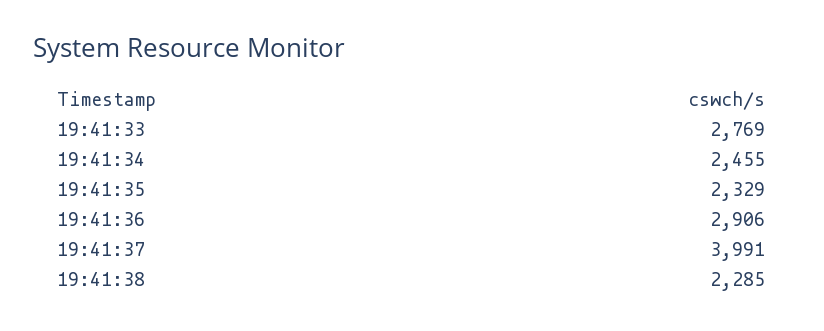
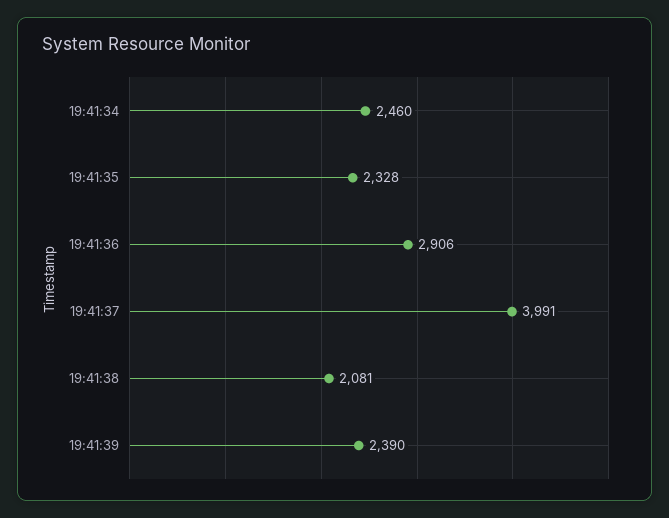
19:41:33: 2769 -> none
19:41:34: 2455 -> 2460
19:41:35: 2329 -> 2328
19:41:38: 2285 -> 2081
19:41:39: none -> 2390

